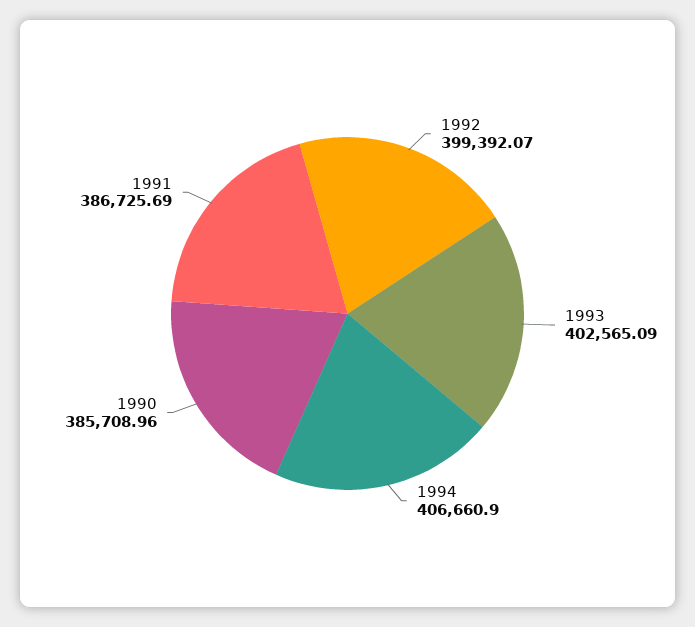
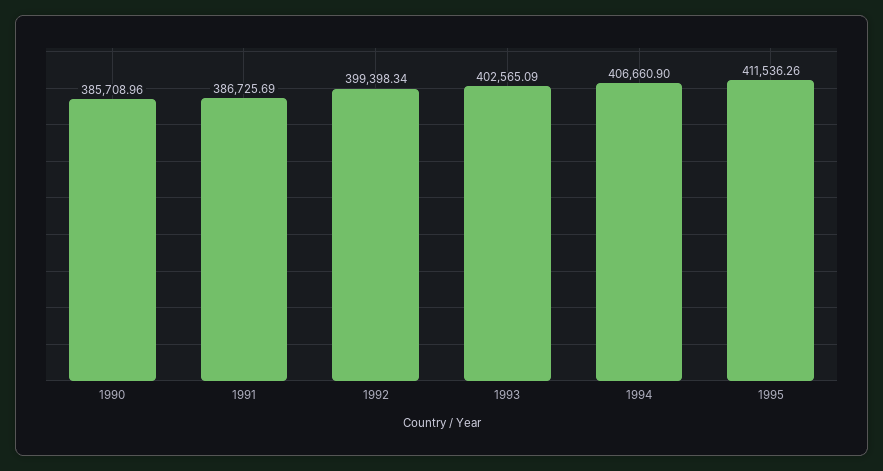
1992: 399392.07 -> 399398.34
1995: none -> 411536.26

